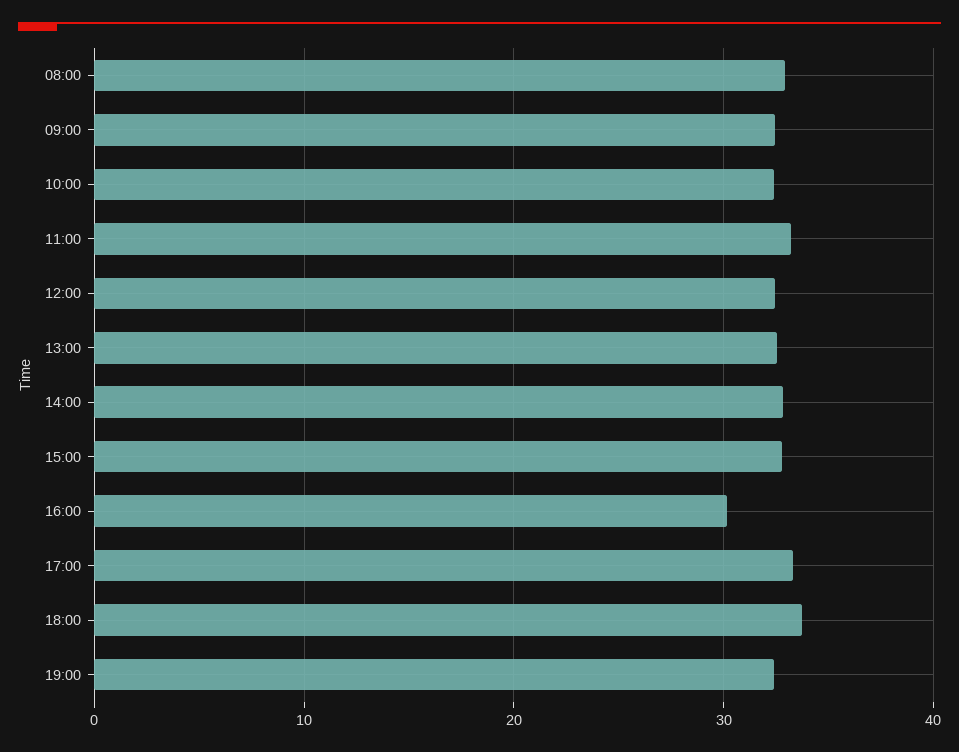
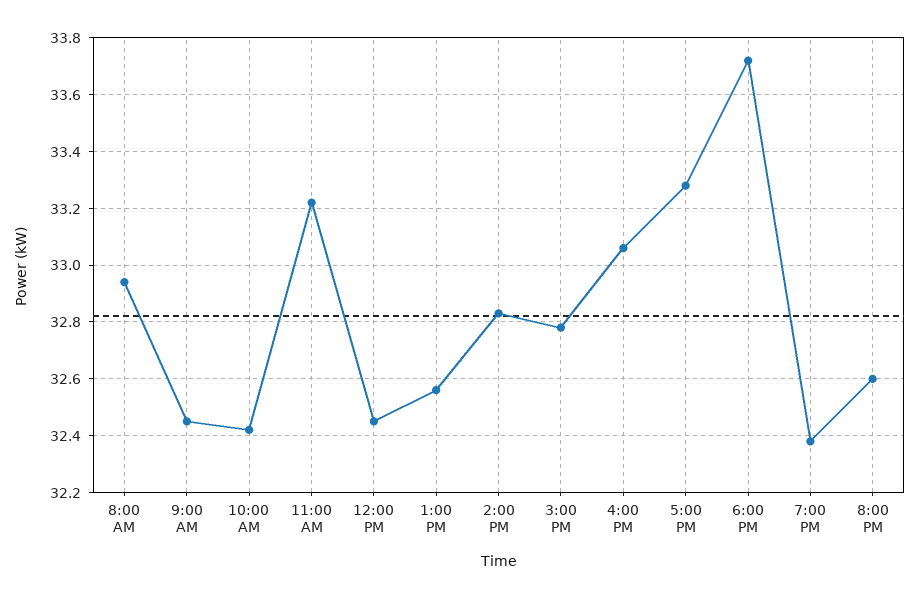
16:00: 30 -> 33.05
8:00 PM: none -> 32.6

